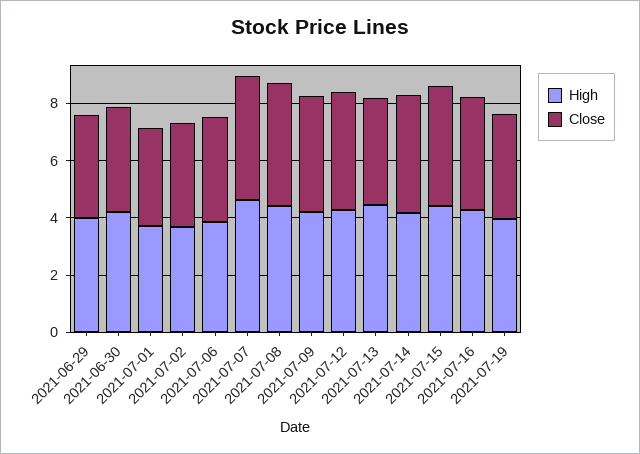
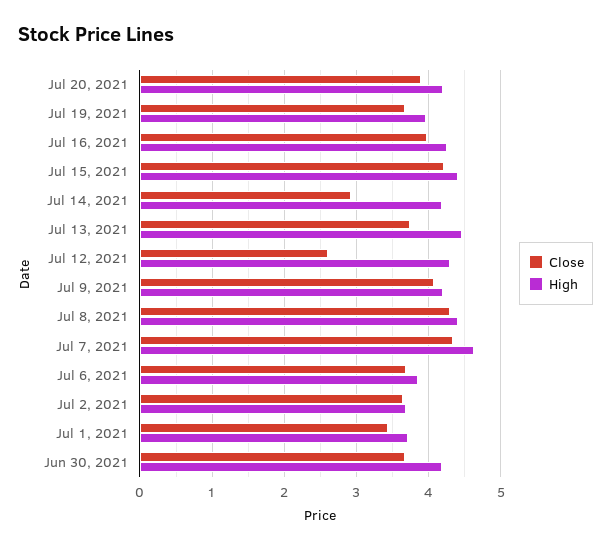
High, 2021-06-29: 4 -> none
Close, 2021-06-29: 3.5 -> none
Close, 2021-07-12: 4 -> 2.6
Close, 2021-07-14: 4 -> 2.9
Close, Jul 20, 2021: none -> 3.9
High, Jul 20, 2021: none -> 4.2

